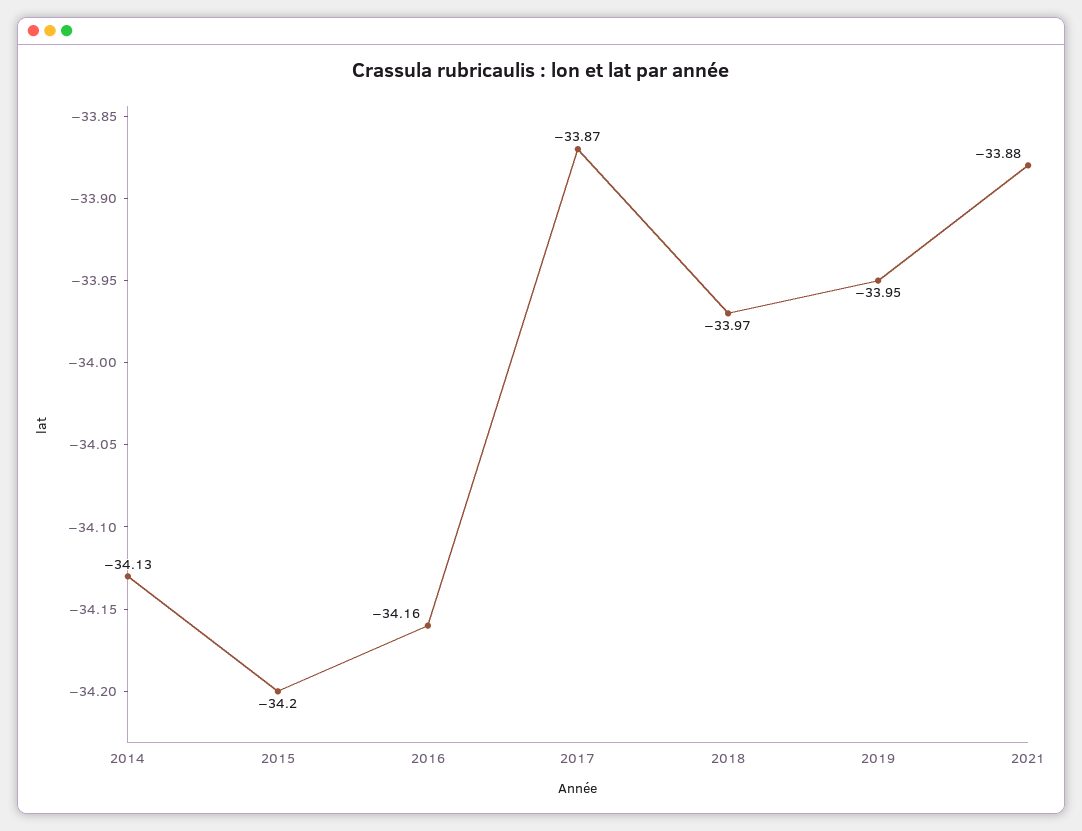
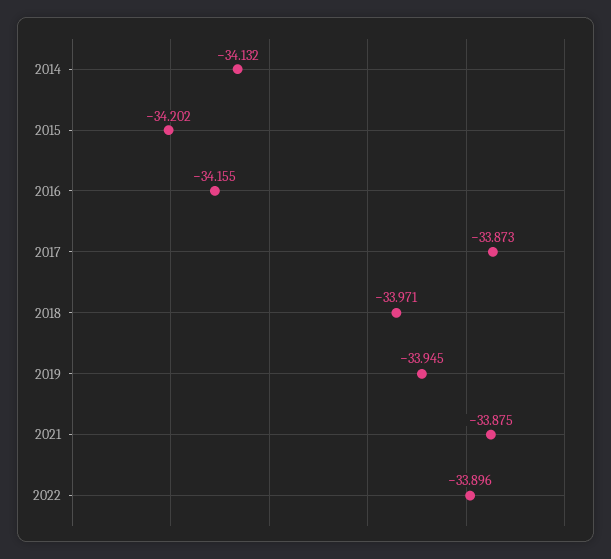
2022: none -> -33.896

